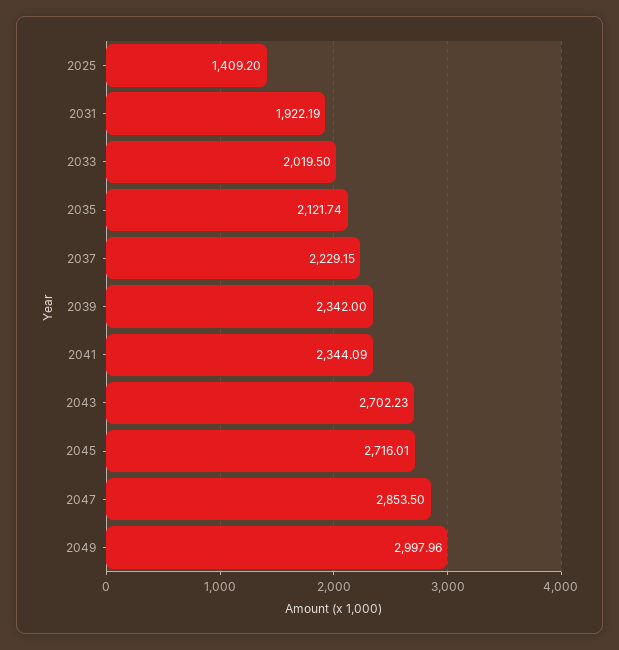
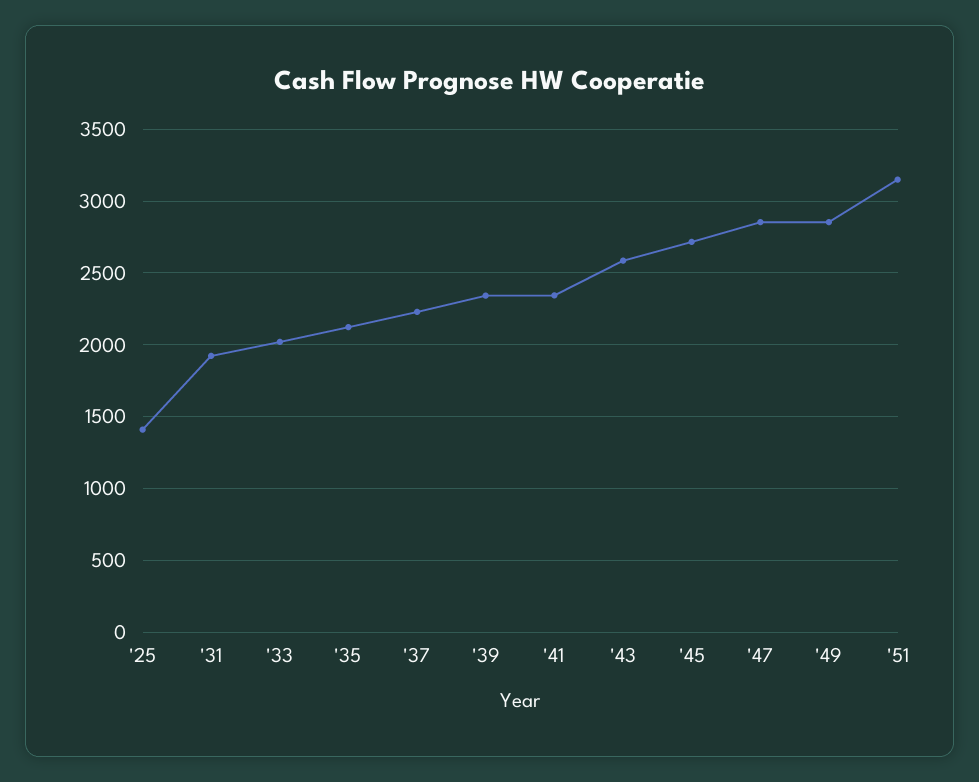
2043: 2702.23 -> 2600
2049: 2997.96 -> 2850
'51: none -> 3150

